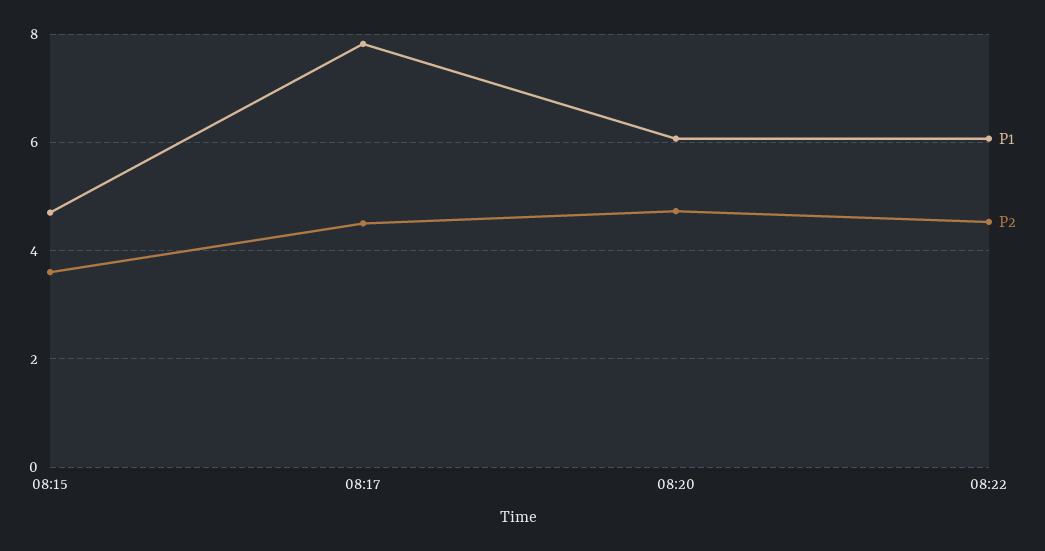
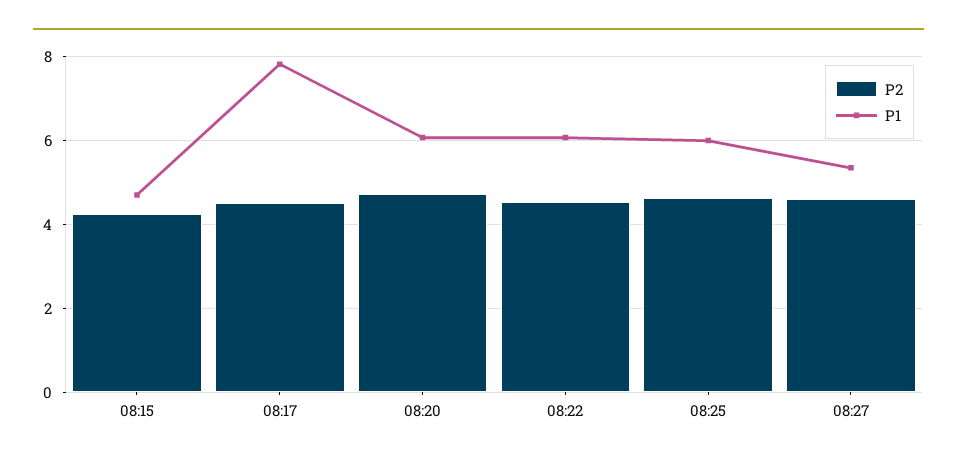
P2, 08:15: 3.6 -> 4.2
P2, 08:25: none -> 4.6
P1, 08:25: none -> 6
P2, 08:27: none -> 4.6
P1, 08:27: none -> 5.4

